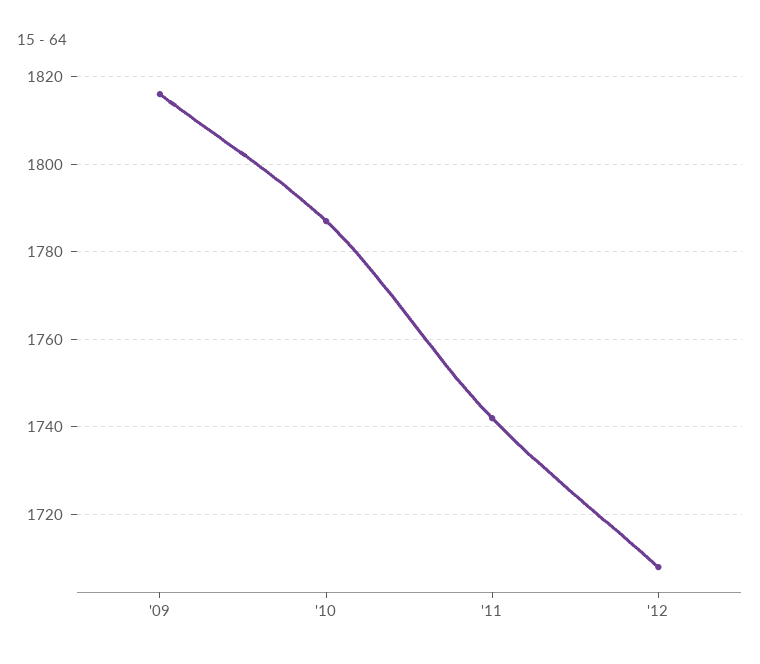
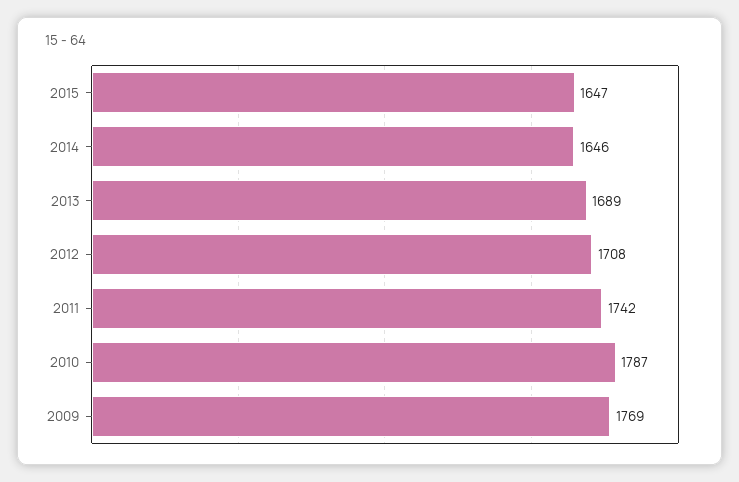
'09: 1815 -> 1769
2015: none -> 1647
2014: none -> 1646
2013: none -> 1689

